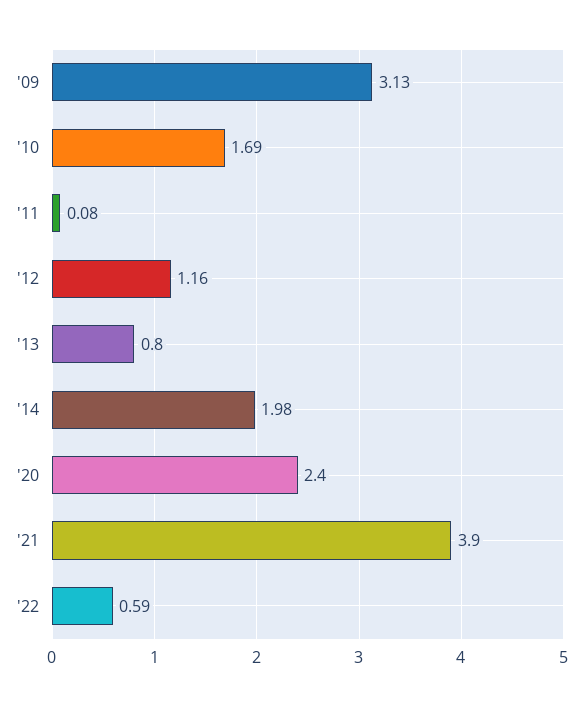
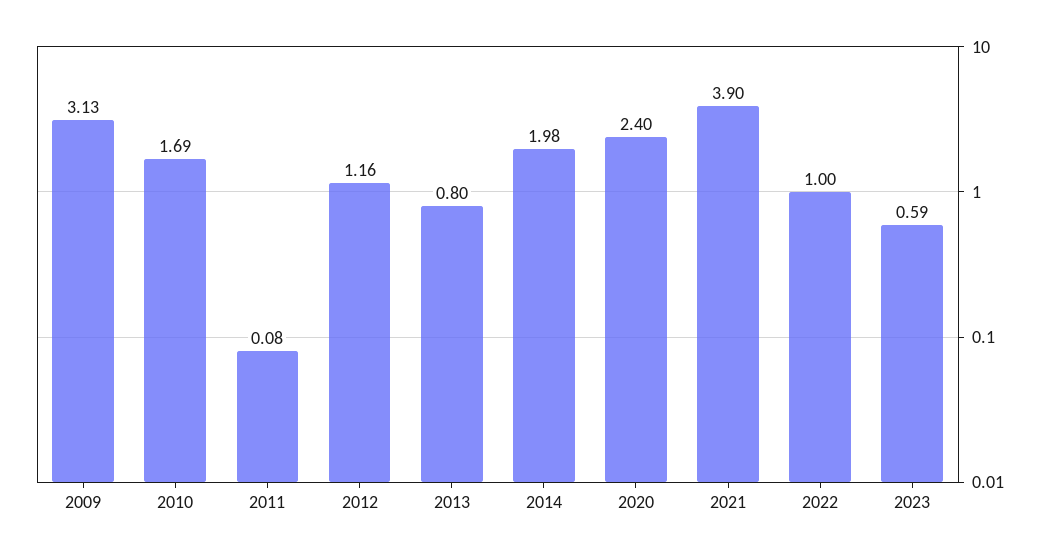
'22: 0.59 -> 1
2023: none -> 0.59

